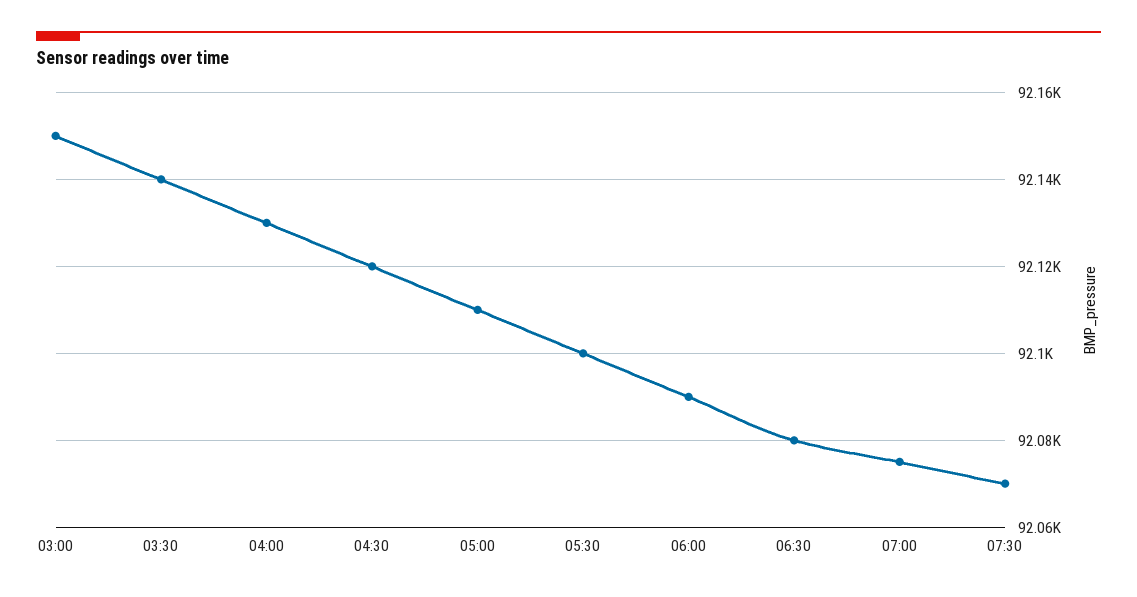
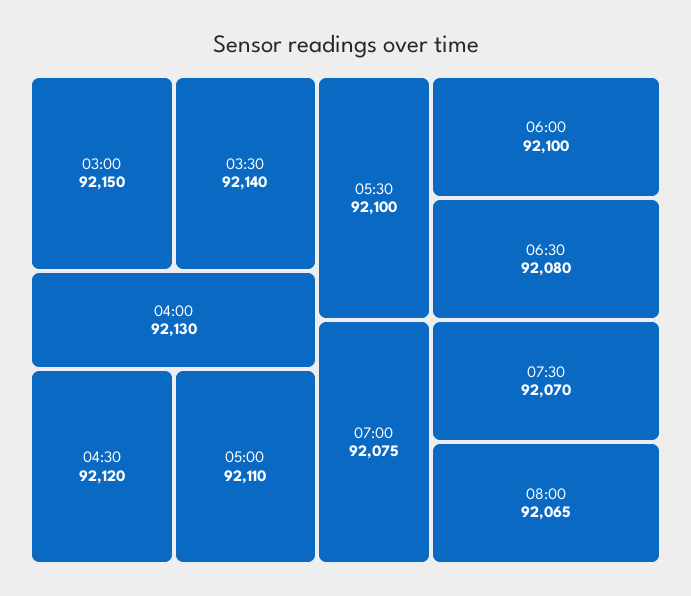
06:00: 92090 -> 92100
08:00: none -> 92065

